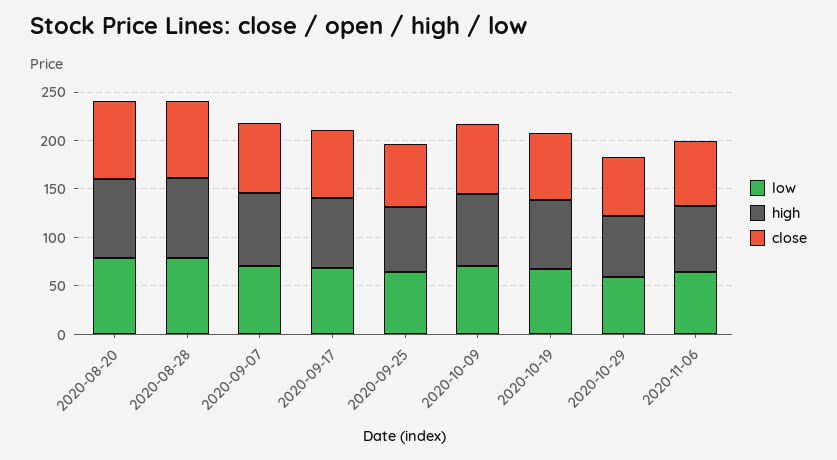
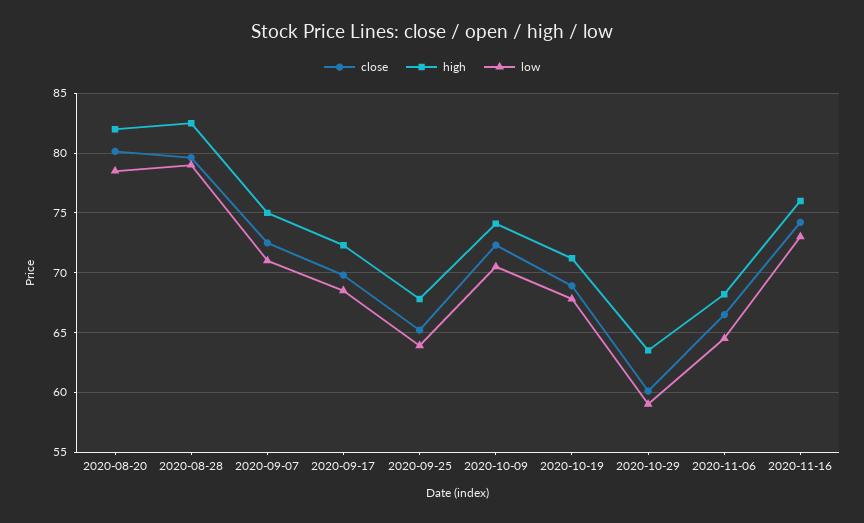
close, 2020-11-16: none -> 74
high, 2020-11-16: none -> 76
low, 2020-11-16: none -> 73

